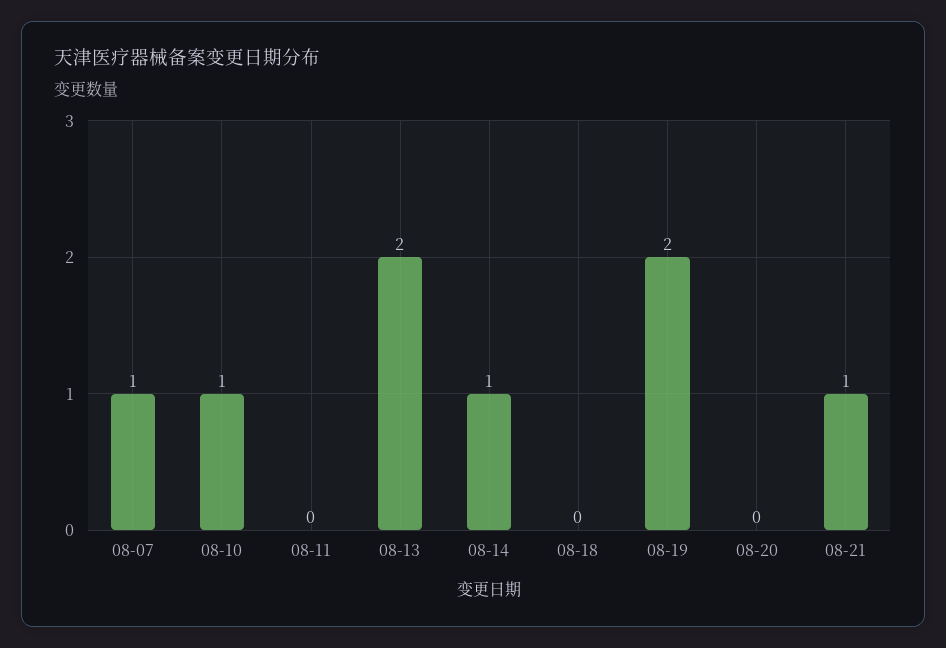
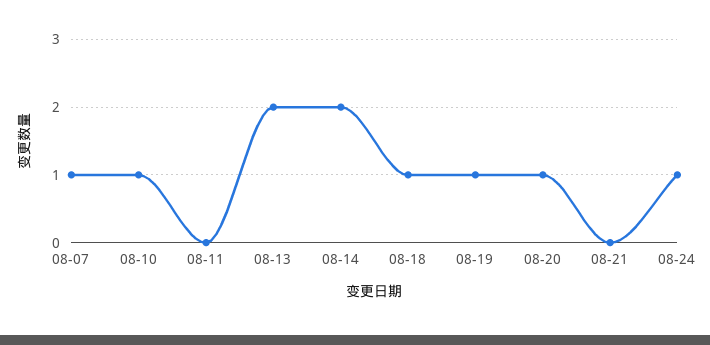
08-14: 1 -> 2
08-18: 0 -> 1
08-19: 2 -> 1
08-20: 0 -> 1
08-21: 1 -> 0
08-24: none -> 1

